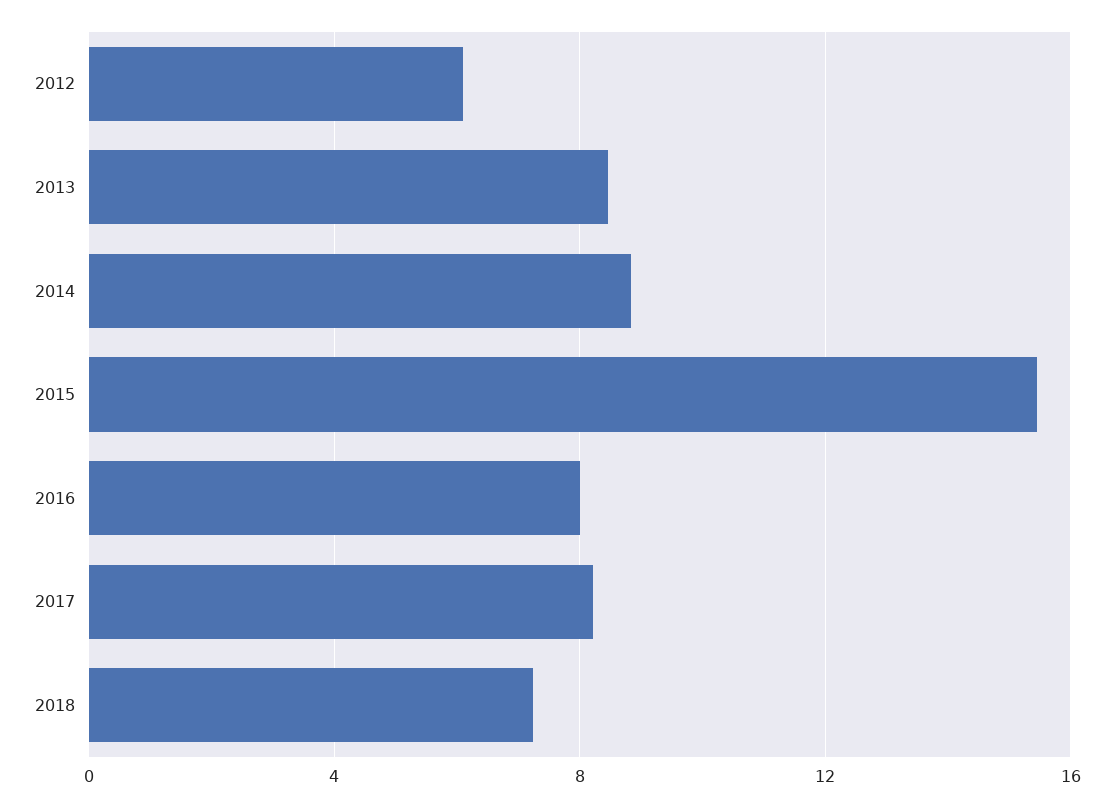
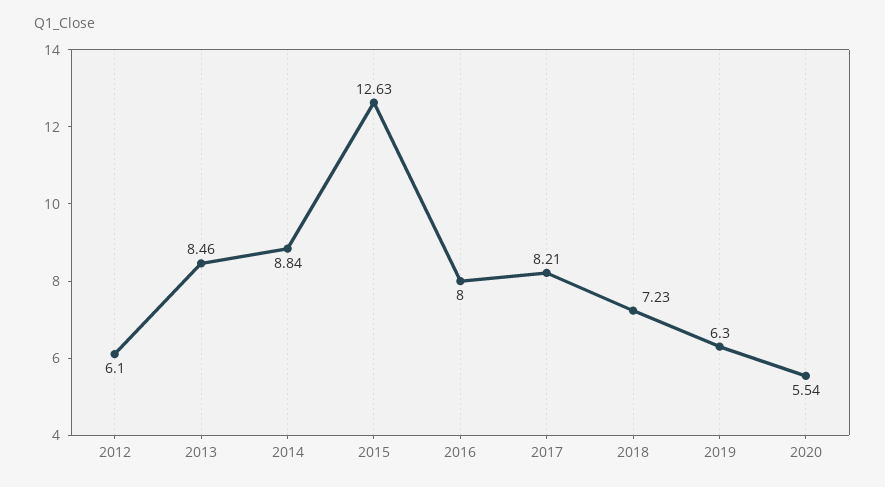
2015: 15.5 -> 12.63
2019: none -> 6.3
2020: none -> 5.54

